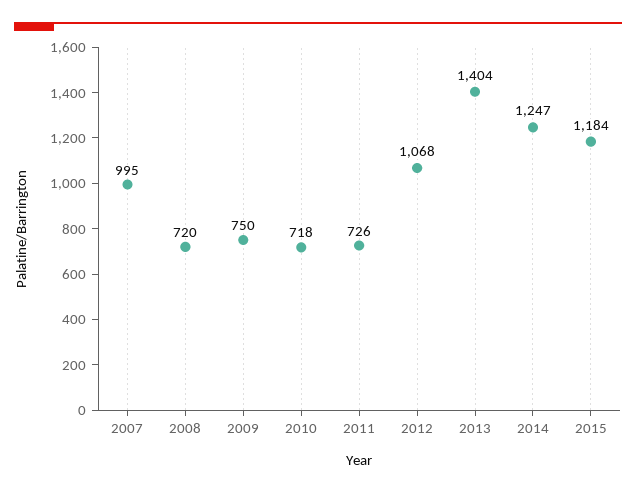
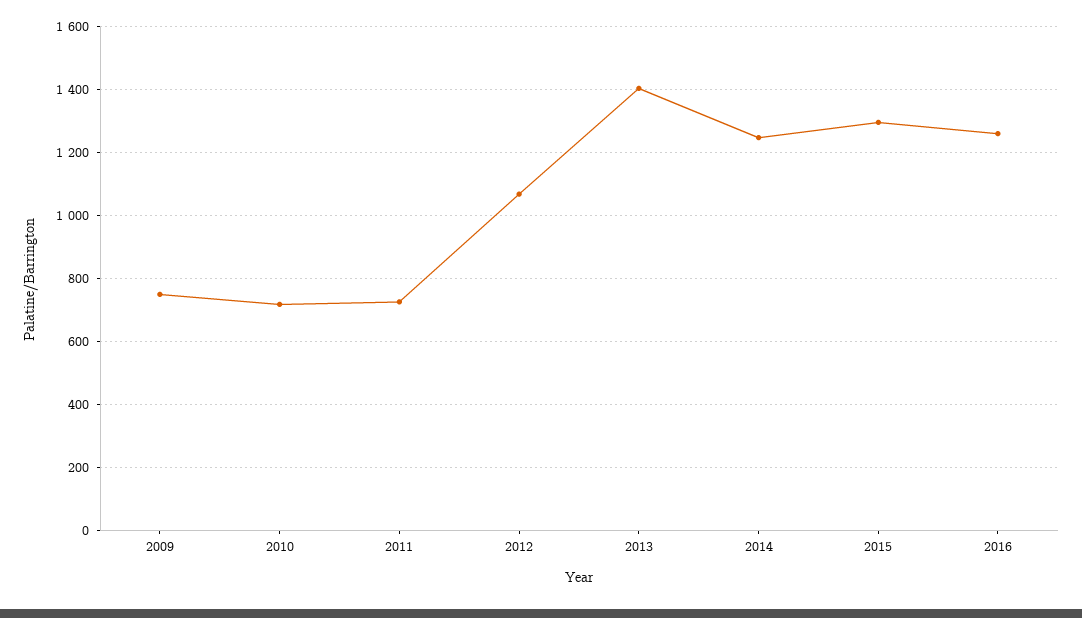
2007: 995 -> none
2008: 720 -> none
2015: 1184 -> 1300
2016: none -> 1260

